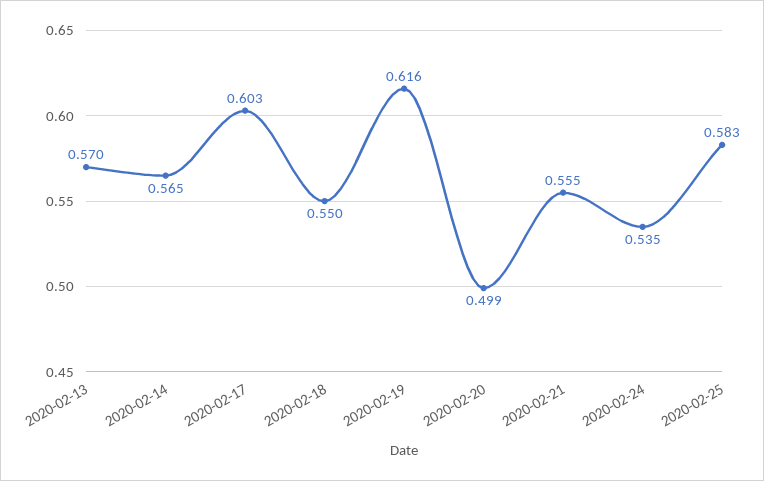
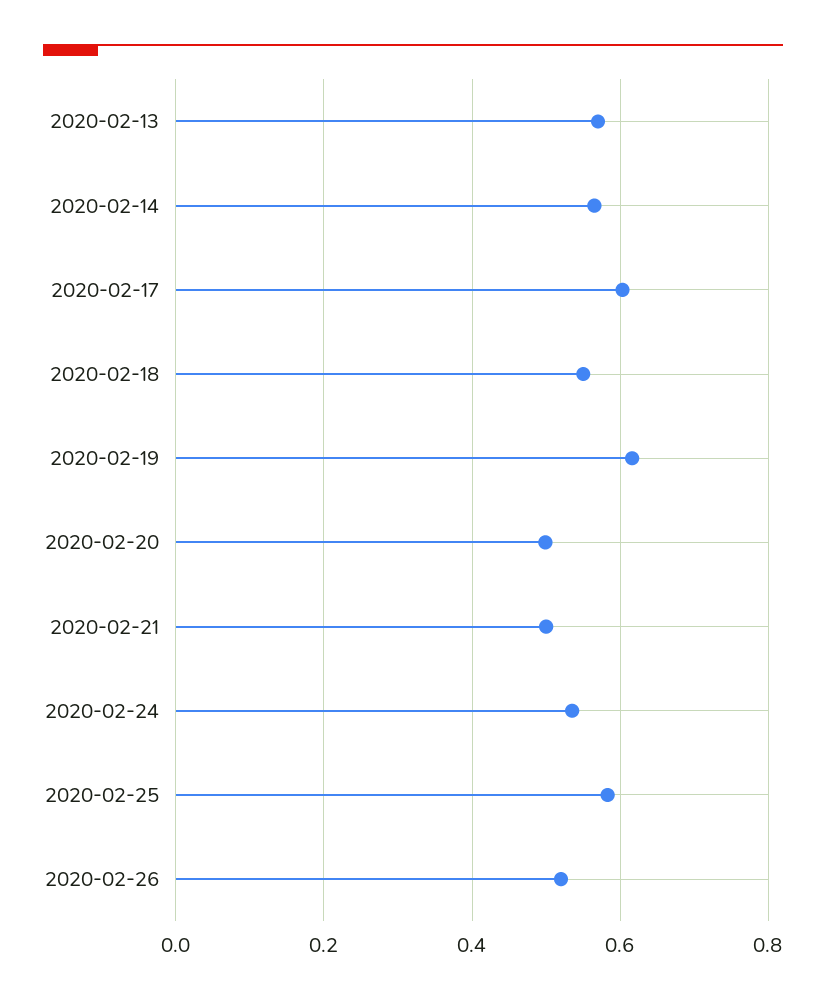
2020-02-21: 0.555 -> 0.5
2020-02-26: none -> 0.52

